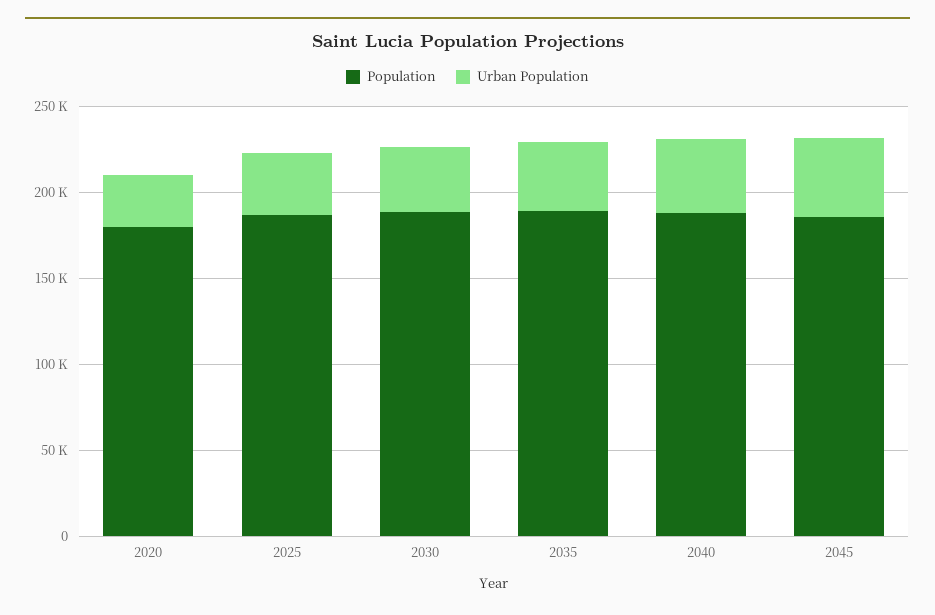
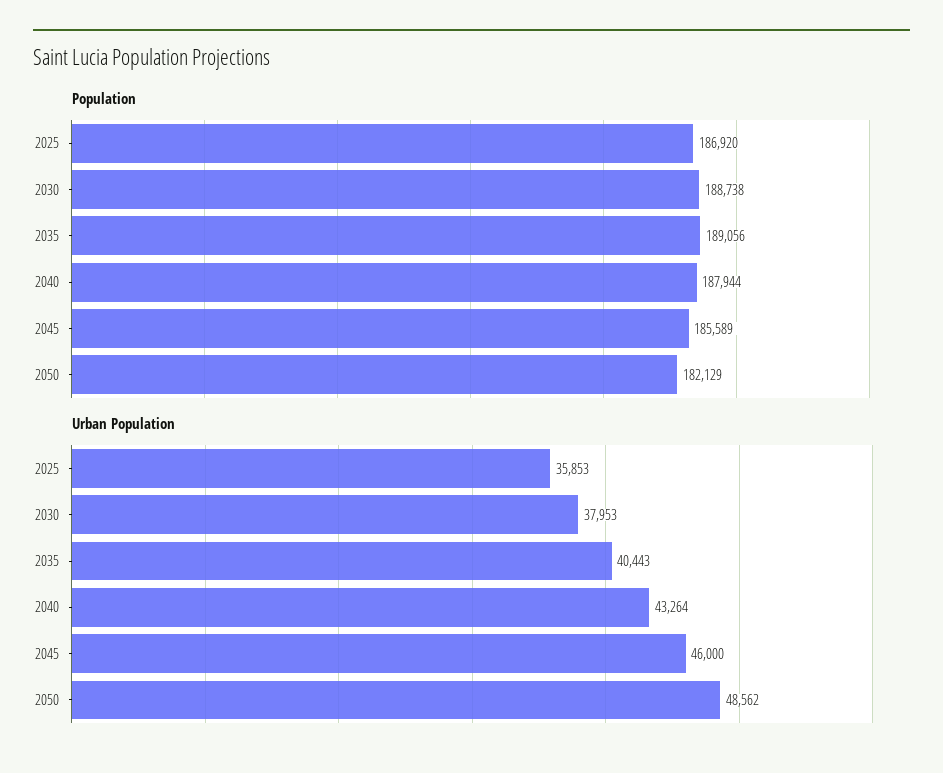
Population, 2020: 180000 -> none
Urban Population, 2020: 30000 -> none
Population, 2050: none -> 182129
Urban Population, 2050: none -> 48562

